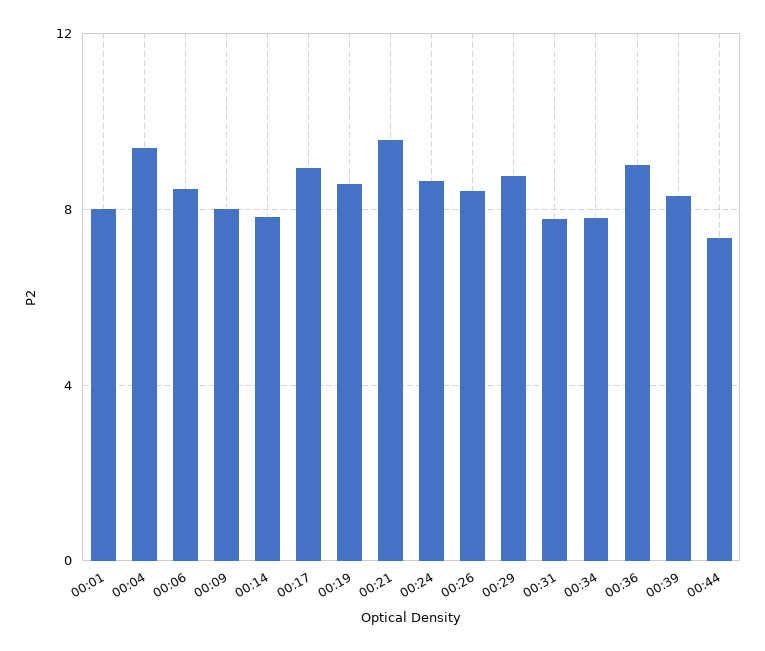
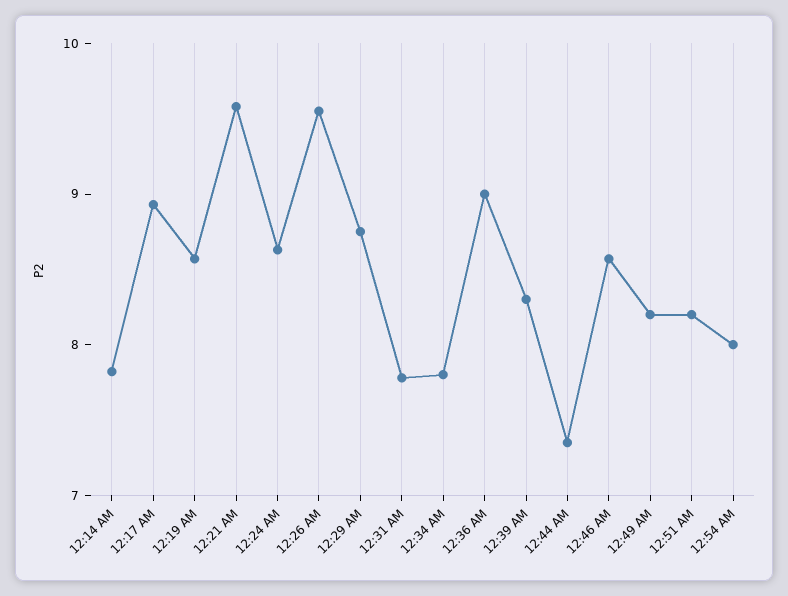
00:01: 8 -> none
00:04: 9.5 -> none
00:06: 8.5 -> none
00:09: 8 -> none
00:26: 8.5 -> 9.6
12:46 AM: none -> 8.6
12:49 AM: none -> 8.2
12:51 AM: none -> 8.2
12:54 AM: none -> 8

